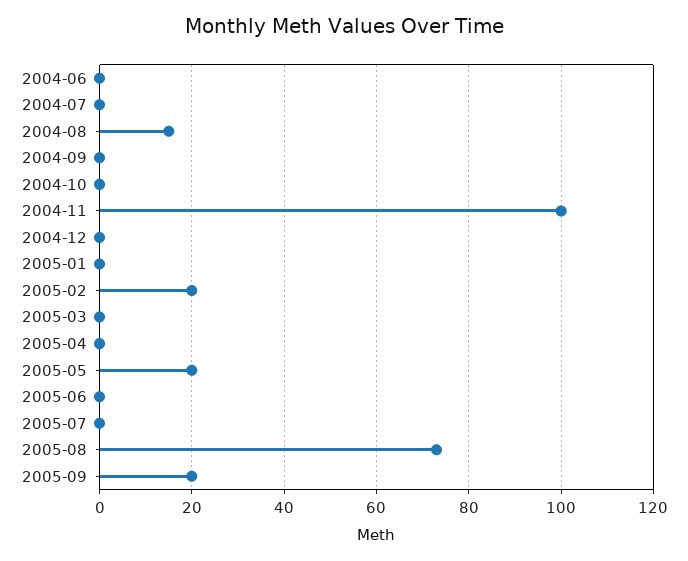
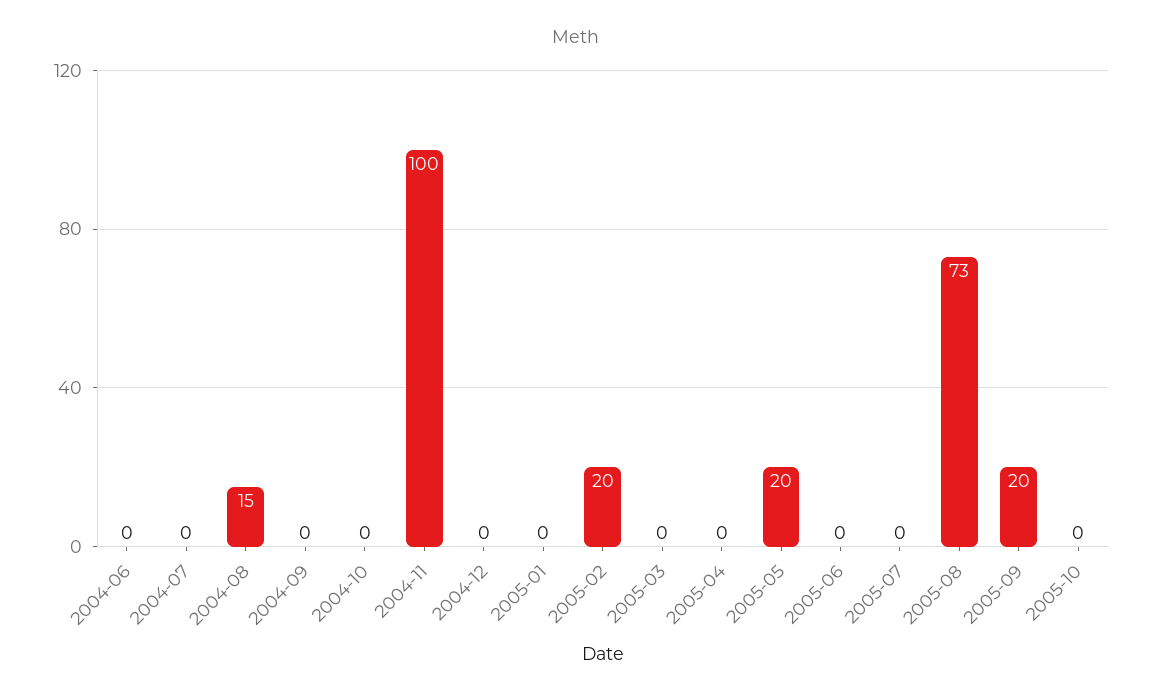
2005-10: none -> 0

